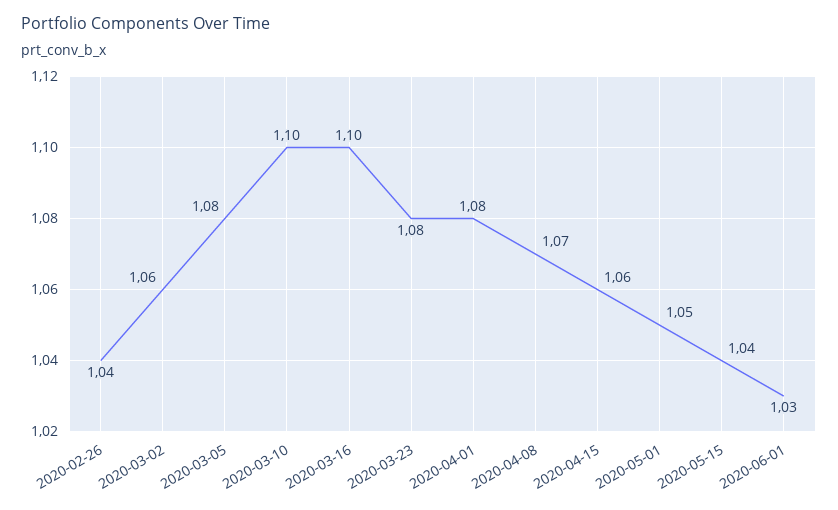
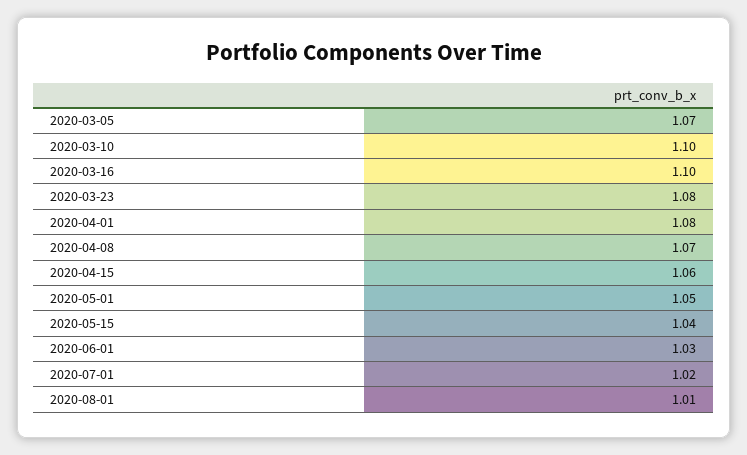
2020-02-26: 1.04 -> none
2020-03-02: 1.06 -> none
2020-03-05: 1.08 -> 1.07
2020-07-01: none -> 1.02
2020-08-01: none -> 1.01

